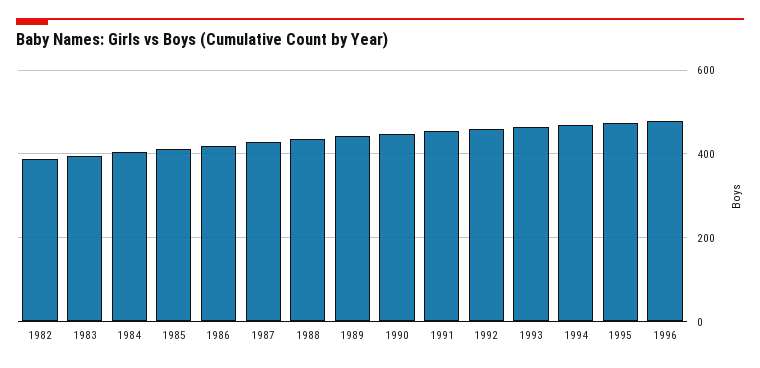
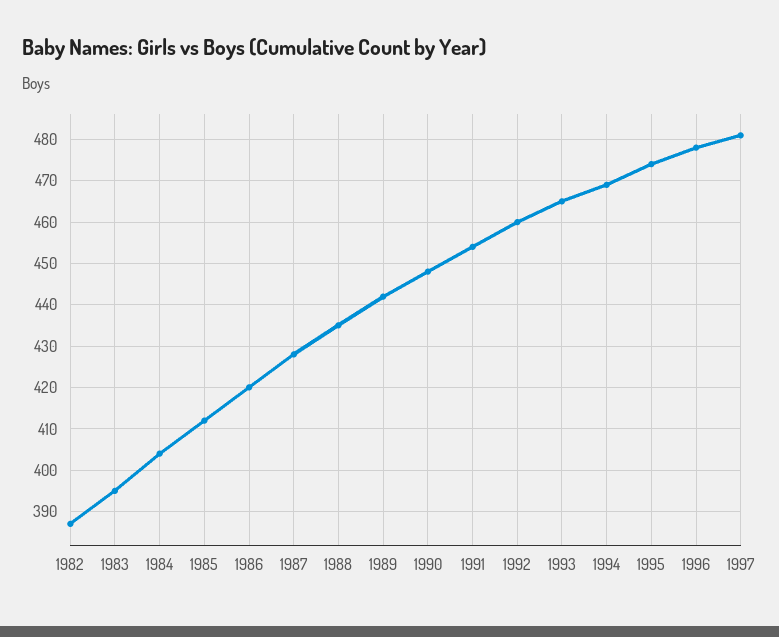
1997: none -> 480

